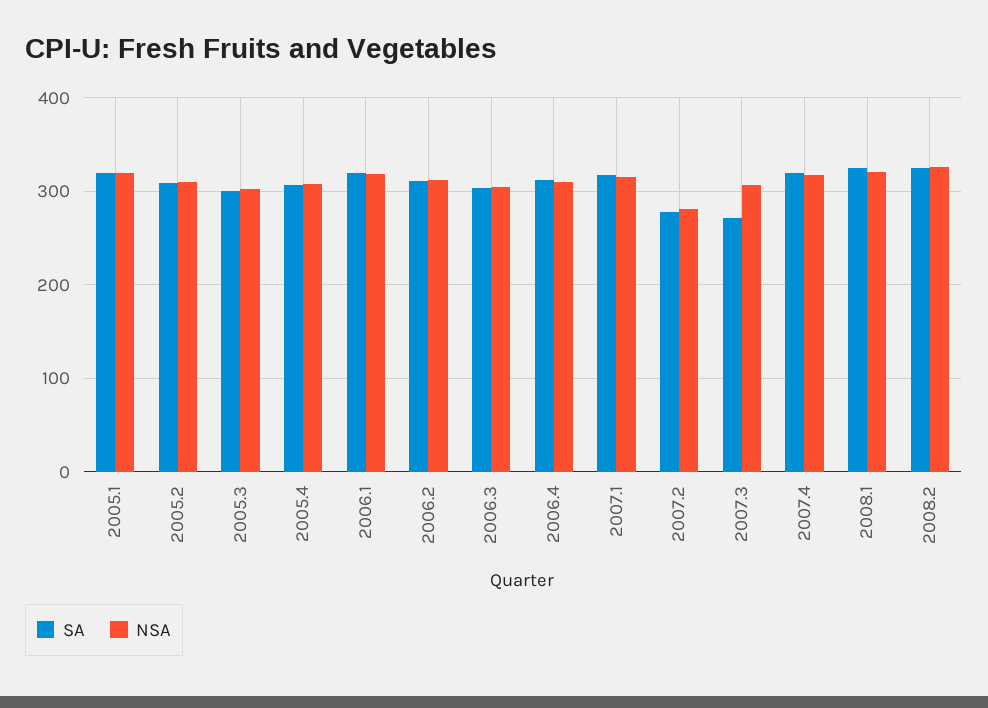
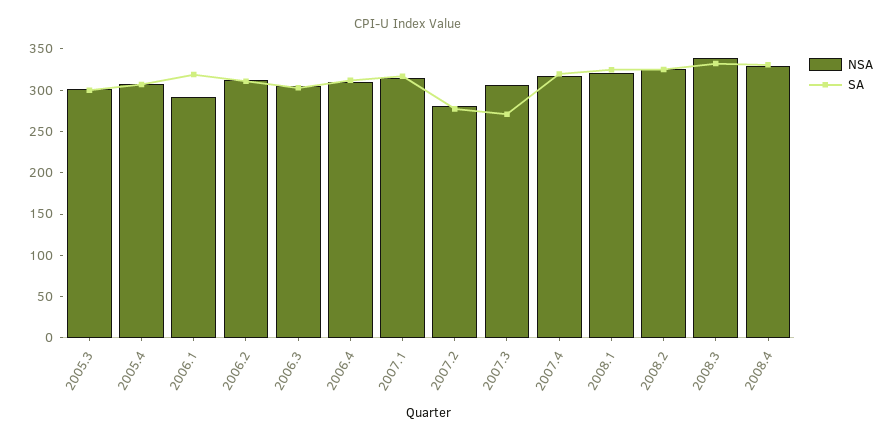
SA, 2005.1: 320 -> none
NSA, 2005.1: 320 -> none
SA, 2005.2: 310 -> none
NSA, 2005.2: 310 -> none
NSA, 2006.1: 320 -> 290
NSA, 2008.3: none -> 340
SA, 2008.3: none -> 330
NSA, 2008.4: none -> 330
SA, 2008.4: none -> 330

